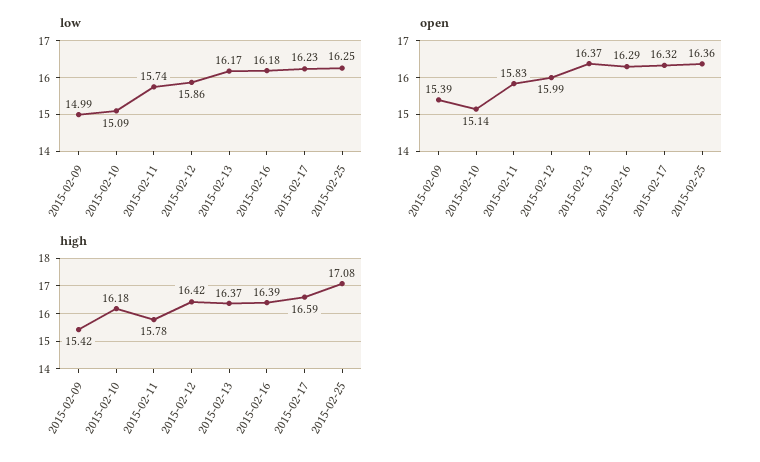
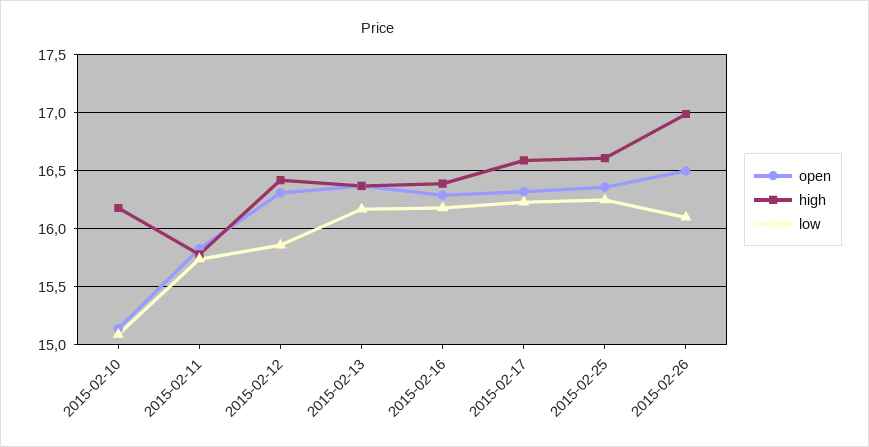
low, 2015-02-09: 14.99 -> none
open, 2015-02-09: 15.39 -> none
open, 2015-02-12: 15.99 -> 16.3
high, 2015-02-09: 15.42 -> none
high, 2015-02-25: 17.08 -> 16.6
open, 2015-02-26: none -> 16.5
high, 2015-02-26: none -> 17
low, 2015-02-26: none -> 16.1

